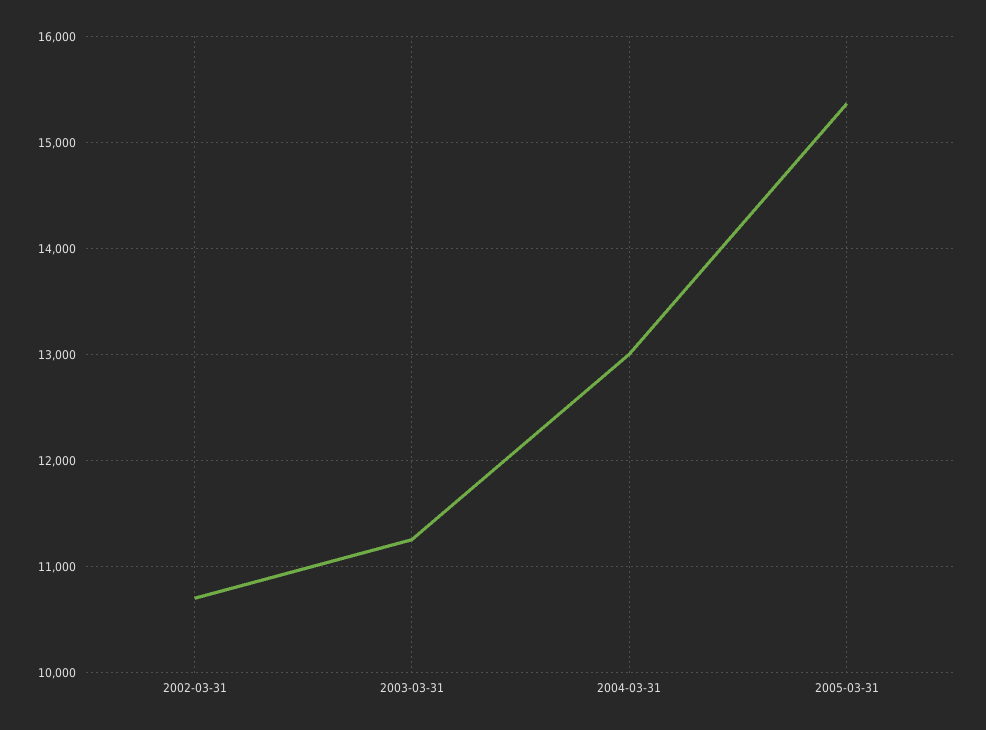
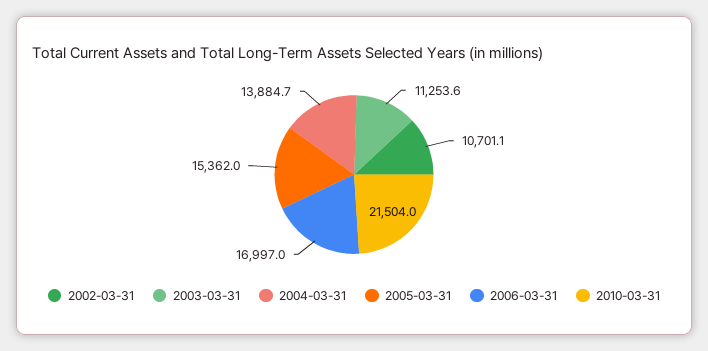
2004-03-31: 13000 -> 13884.7
2006-03-31: none -> 16997
2010-03-31: none -> 21504

